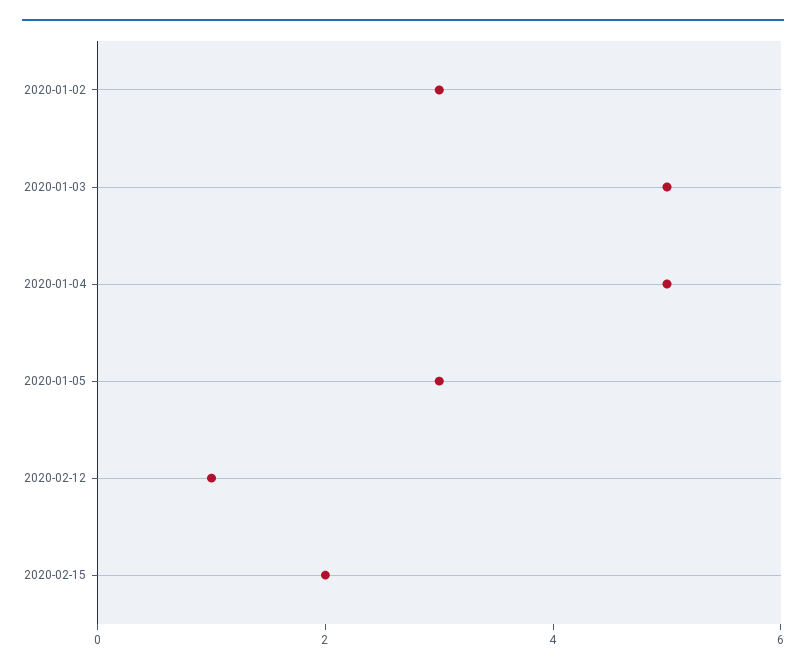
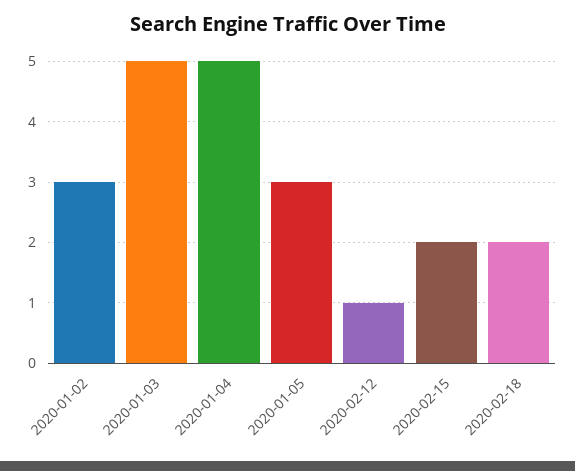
2020-02-18: none -> 2

